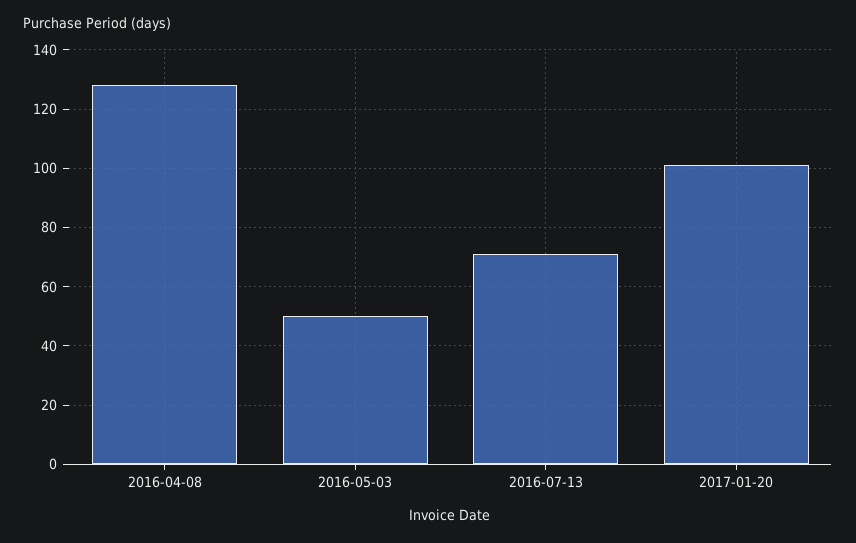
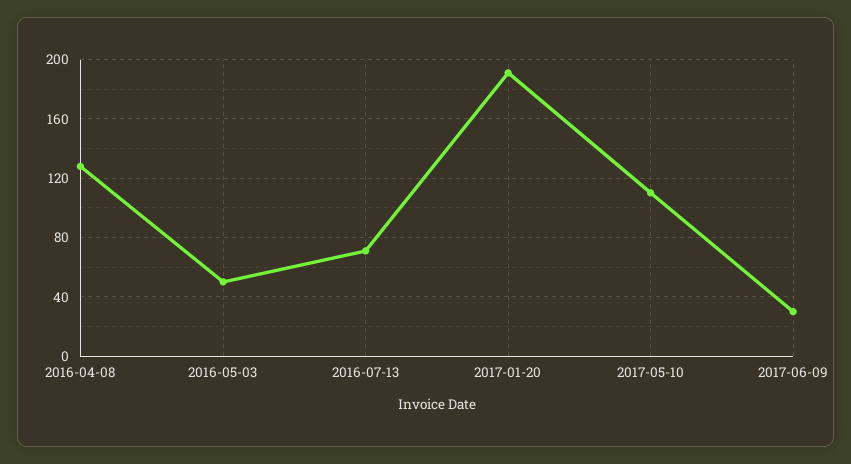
2017-01-20: 100 -> 190
2017-05-10: none -> 110
2017-06-09: none -> 30

